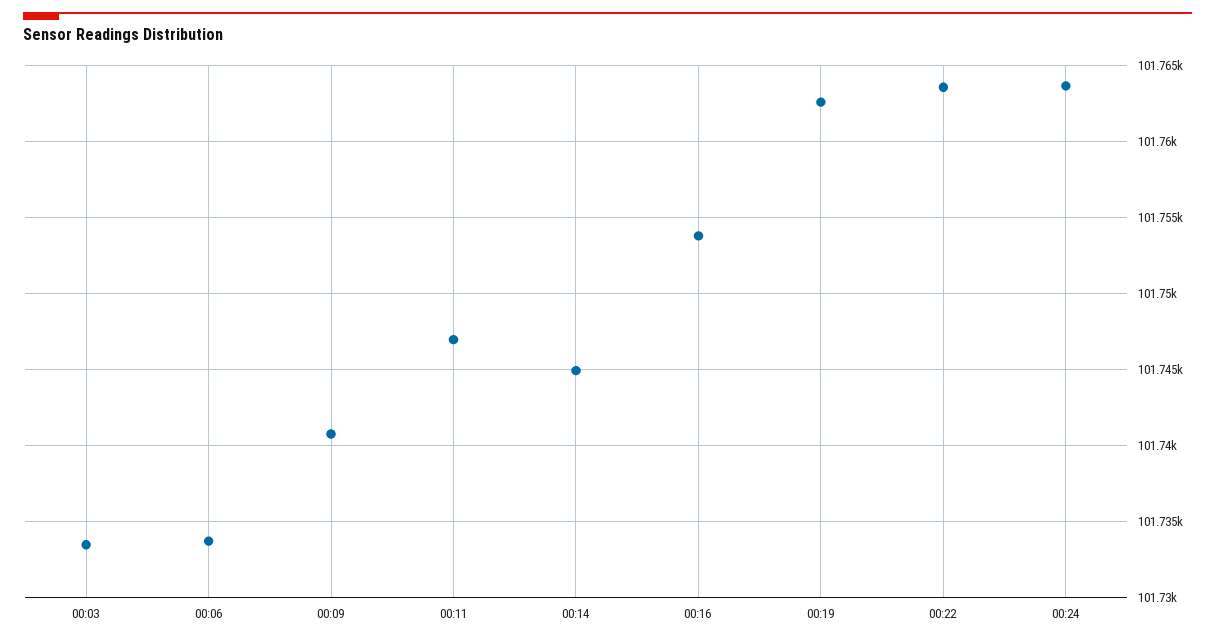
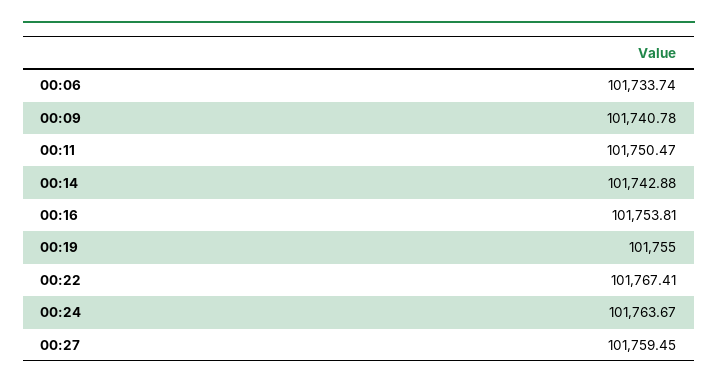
00:03: 101733.5 -> none
00:11: 101747 -> 101750.47
00:14: 101745 -> 101742.88
00:19: 101762.5 -> 101755
00:22: 101763.5 -> 101767.41
00:27: none -> 101759.45

